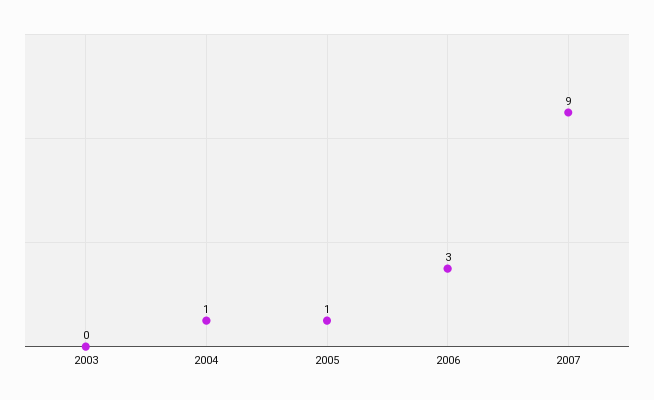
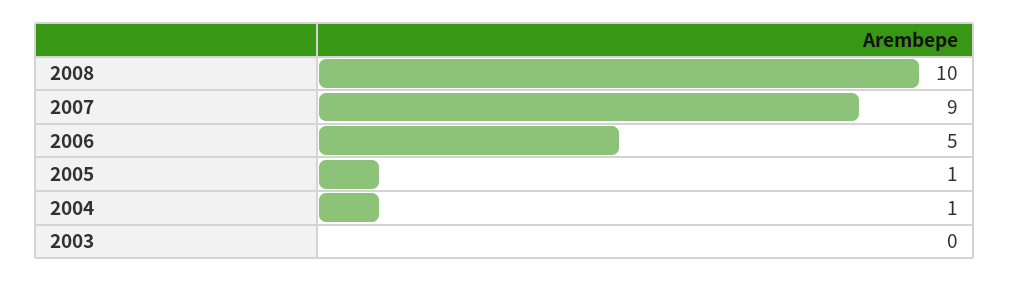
2006: 3 -> 5
2008: none -> 10

